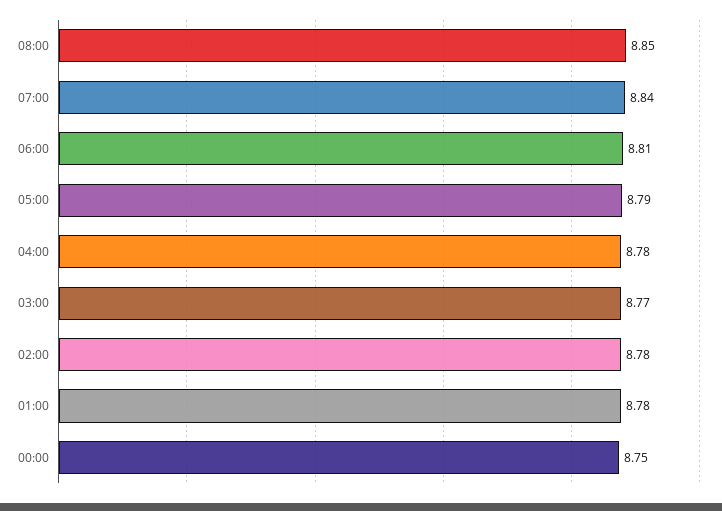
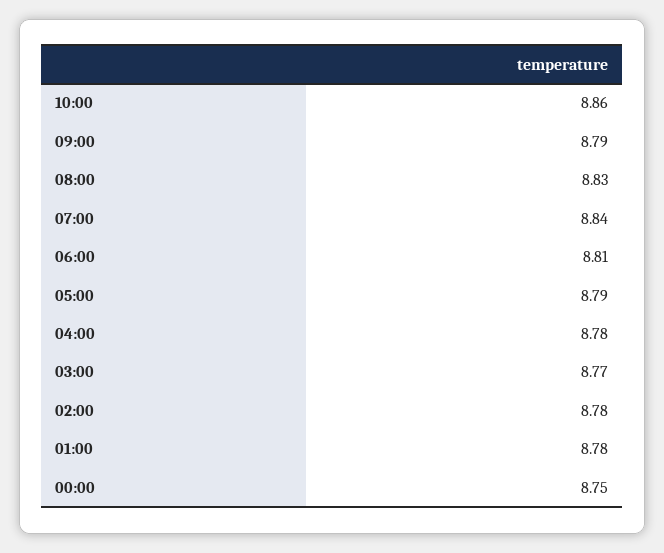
08:00: 8.85 -> 8.83
10:00: none -> 8.86
09:00: none -> 8.79

